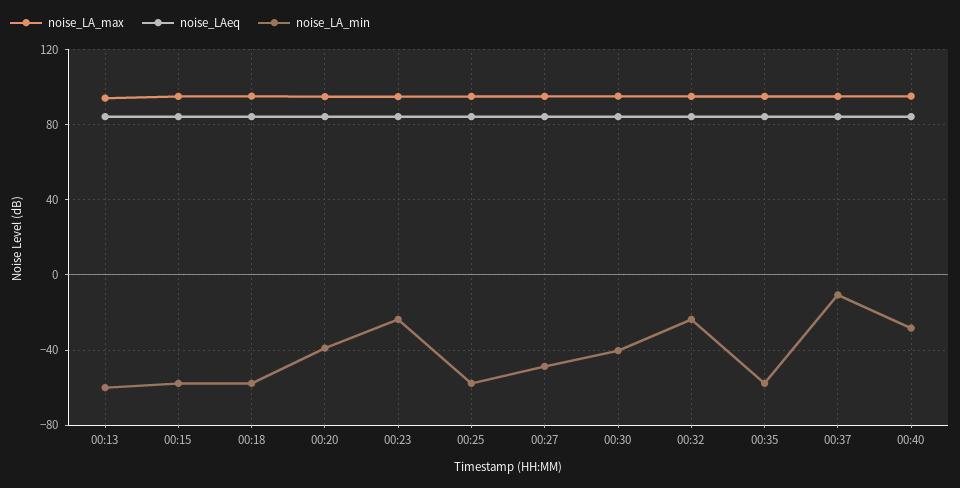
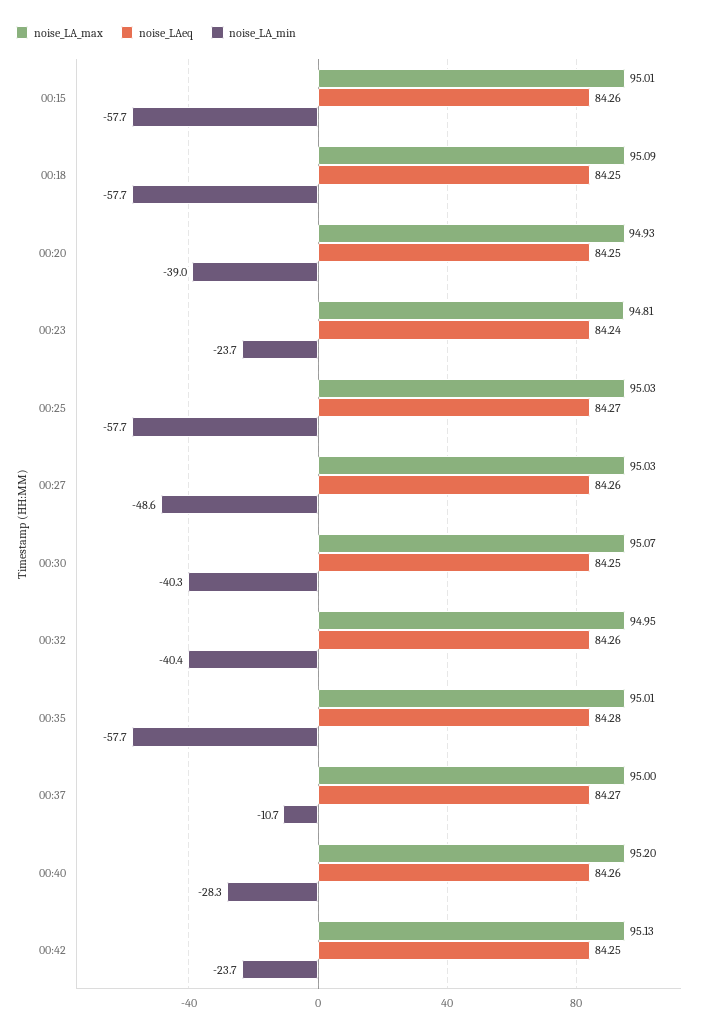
noise_LA_max, 00:13: 95 -> none
noise_LAeq, 00:13: 85 -> none
noise_LA_min, 00:13: -60 -> none
noise_LA_min, 00:32: -25 -> -40.4
noise_LA_max, 00:42: none -> 95.13
noise_LAeq, 00:42: none -> 84.25
noise_LA_min, 00:42: none -> -23.7

